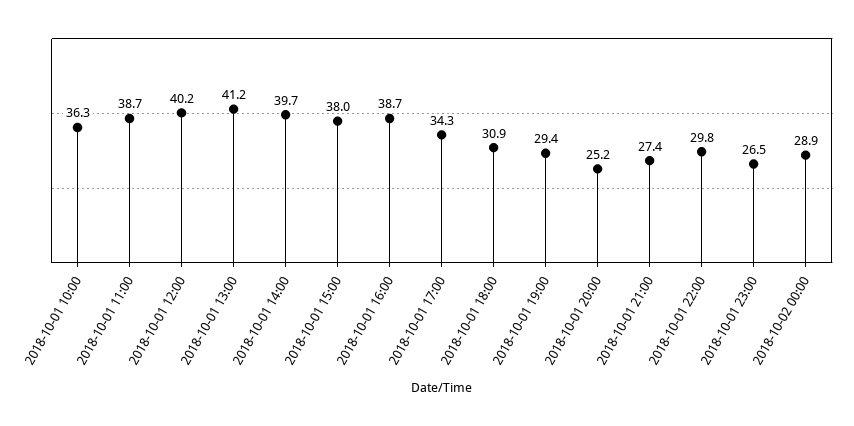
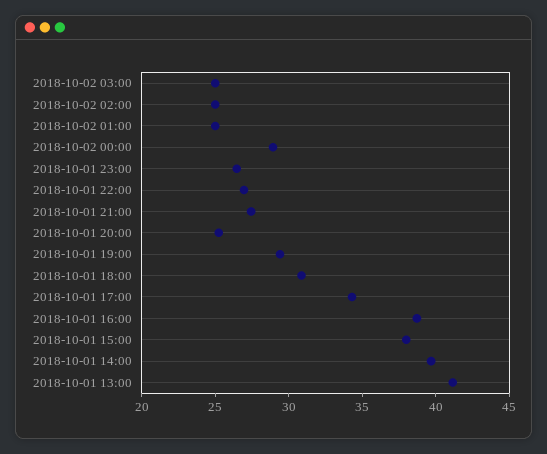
2018-10-01 10:00: 36.3 -> none
2018-10-01 11:00: 38.7 -> none
2018-10-01 12:00: 40.2 -> none
2018-10-01 22:00: 29.8 -> 27
2018-10-02 03:00: none -> 25
2018-10-02 02:00: none -> 25
2018-10-02 01:00: none -> 25

